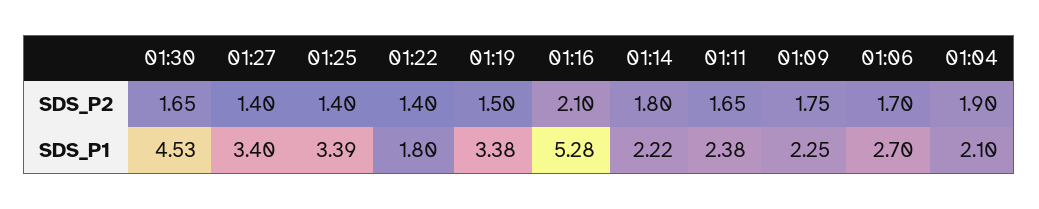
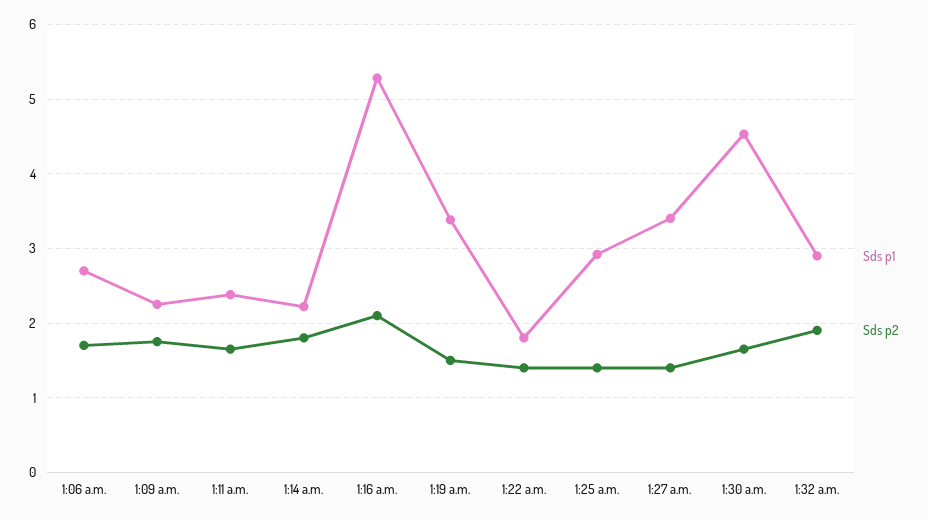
SDS_P2, 01:04: 1.9 -> none
SDS_P1, 01:25: 3.39 -> 2.9
SDS_P1, 01:04: 2.1 -> none
SDS_P1, 1:32 a.m.: none -> 2.9
SDS_P2, 1:32 a.m.: none -> 1.9

